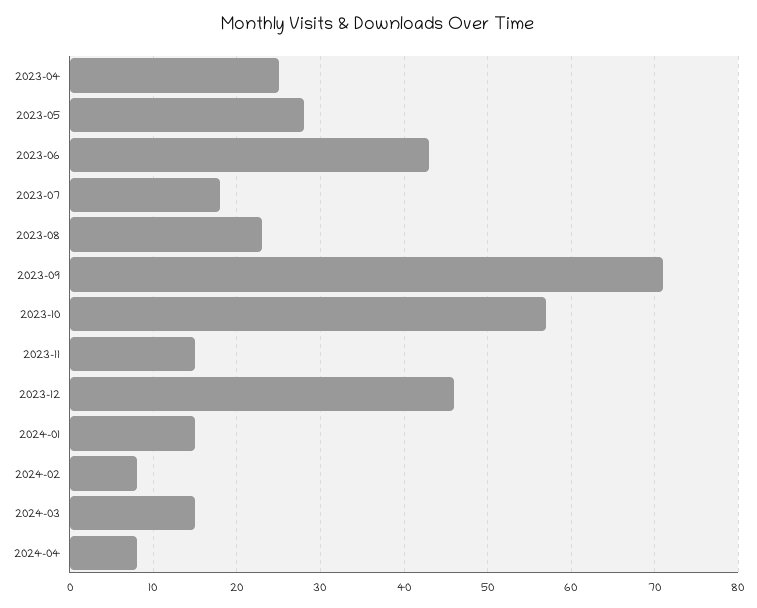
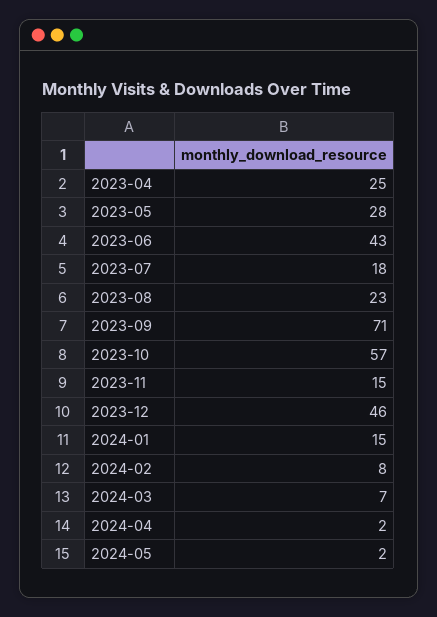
2024-03: 15 -> 7
2024-04: 8 -> 2
2024-05: none -> 2

